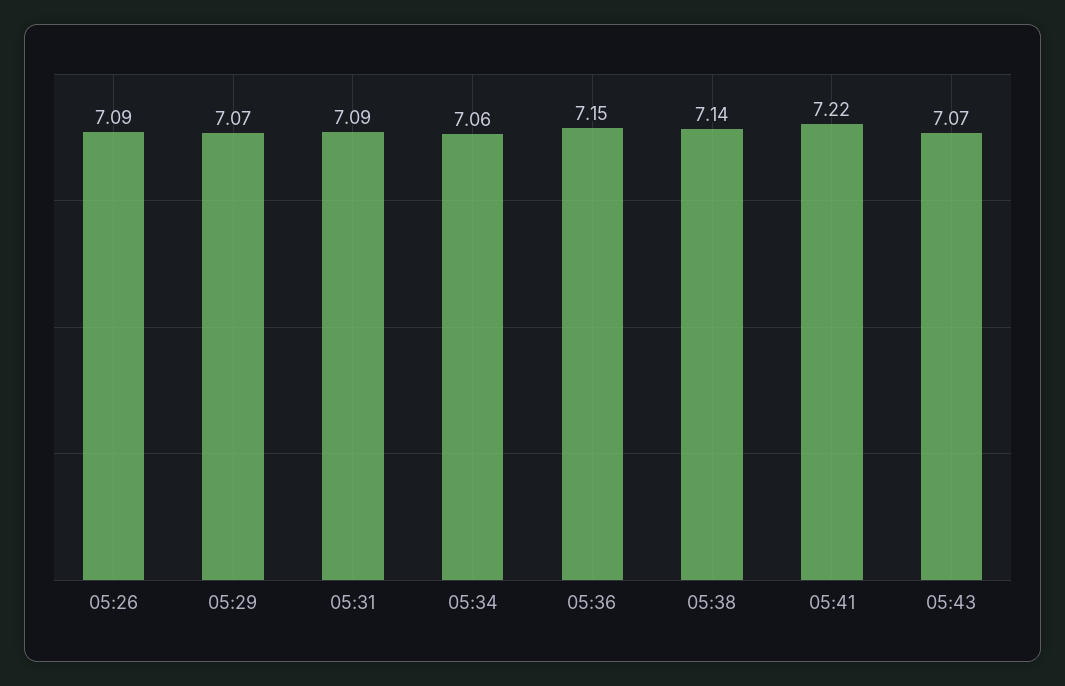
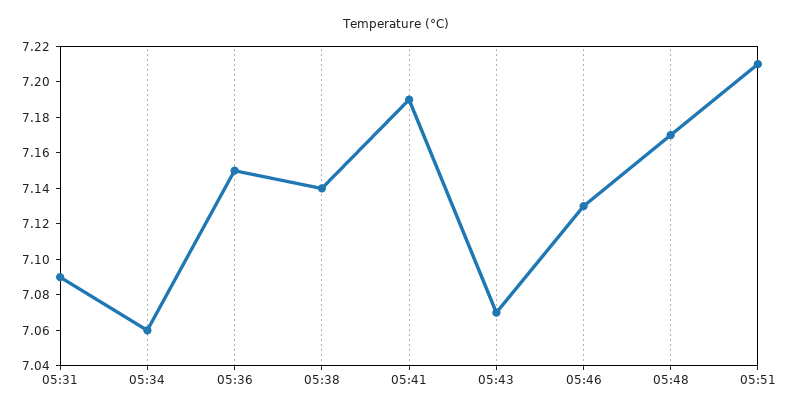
05:26: 7.09 -> none
05:29: 7.07 -> none
05:41: 7.22 -> 7.19
05:46: none -> 7.13
05:48: none -> 7.17
05:51: none -> 7.21

